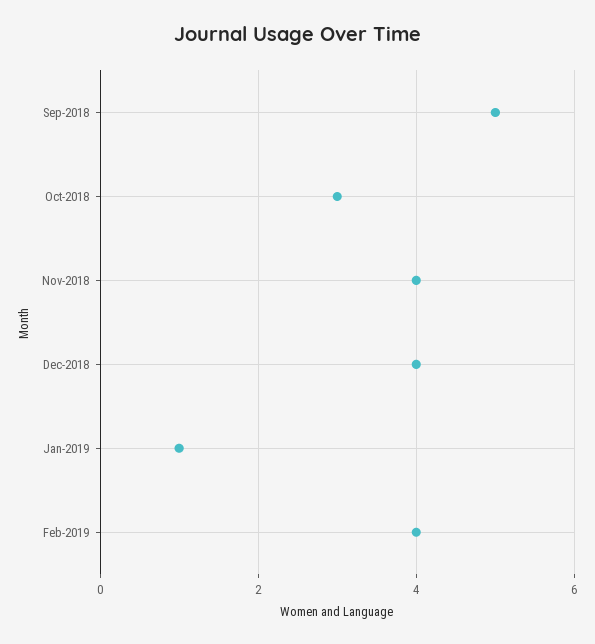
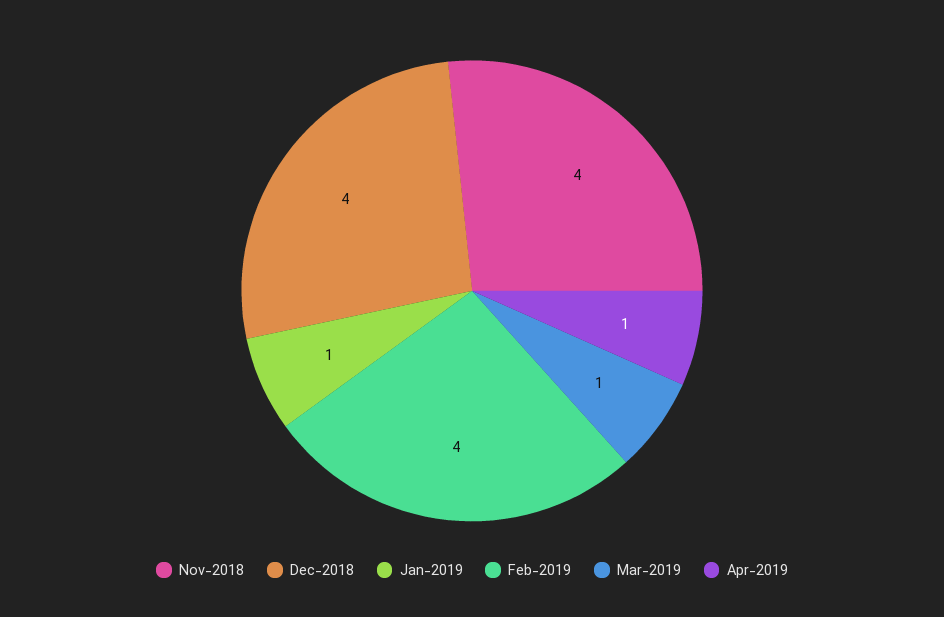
Sep-2018: 5 -> none
Oct-2018: 3 -> none
Mar-2019: none -> 1
Apr-2019: none -> 1

